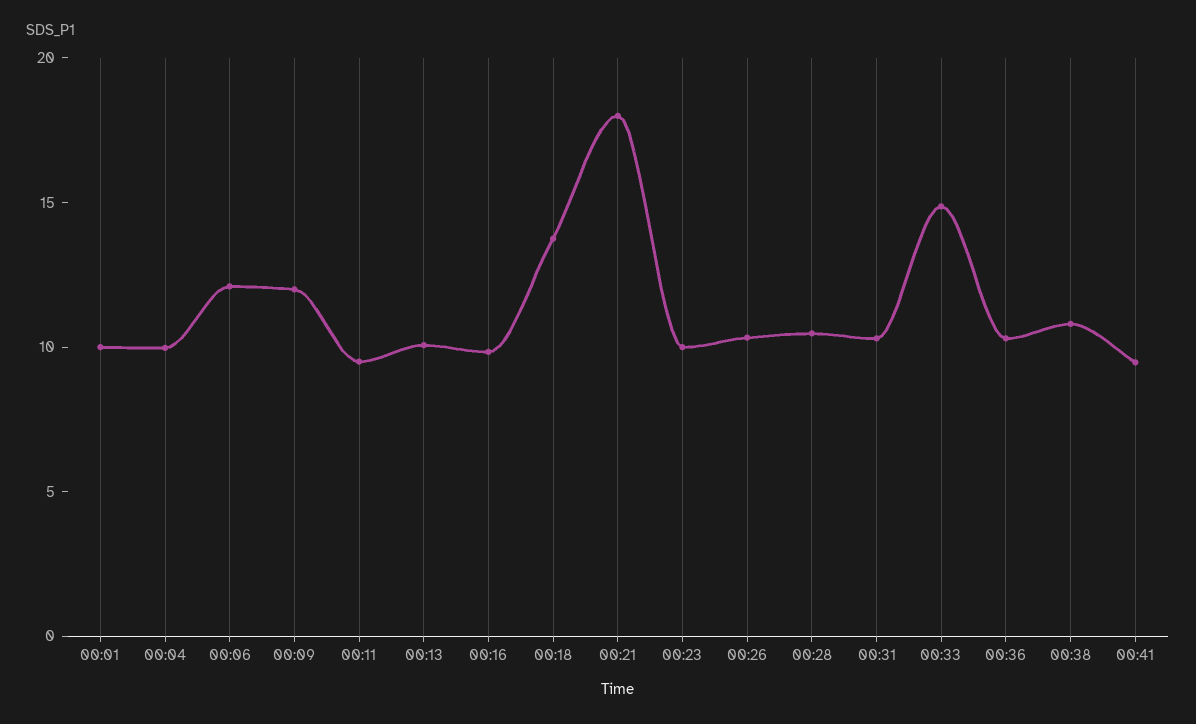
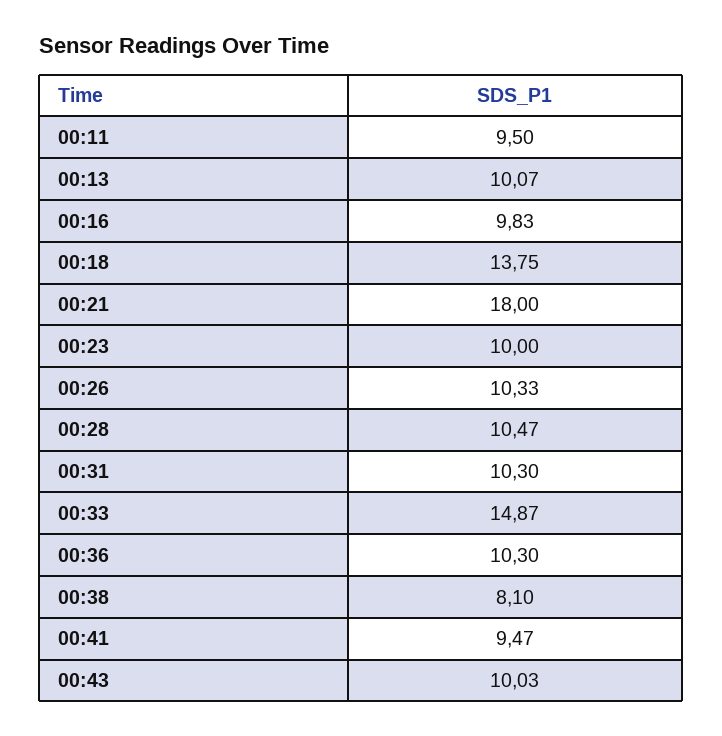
00:01: 10 -> none
00:04: 10 -> none
00:06: 12 -> none
00:09: 12 -> none
00:38: 11 -> 8.1
00:43: none -> 10.03

